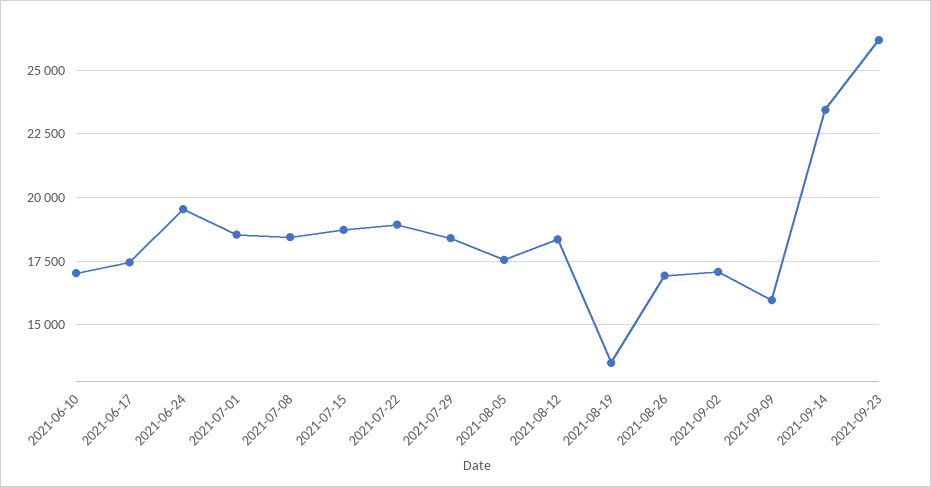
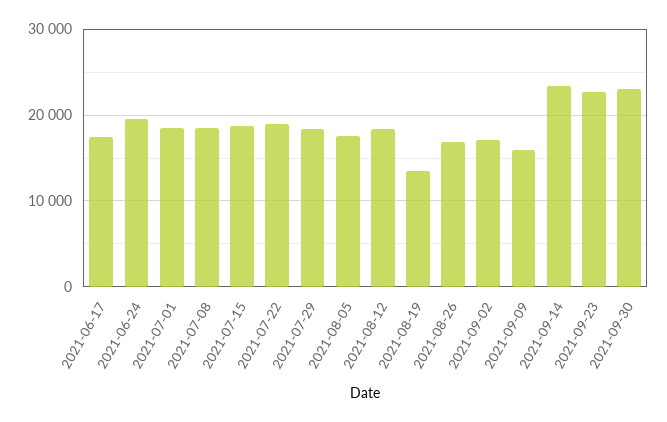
2021-06-10: 17000 -> none
2021-09-23: 26250 -> 23000
2021-09-30: none -> 23000

